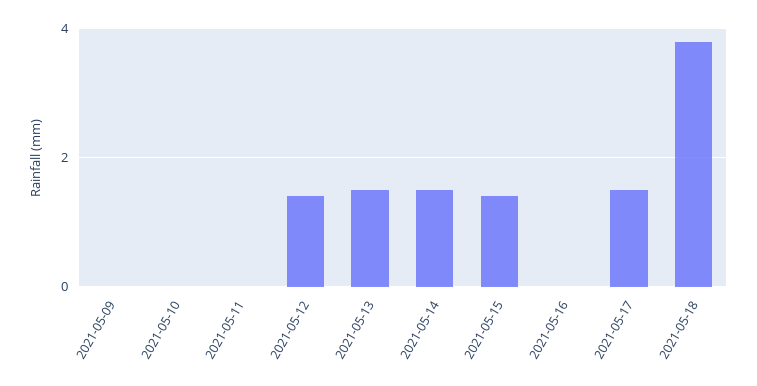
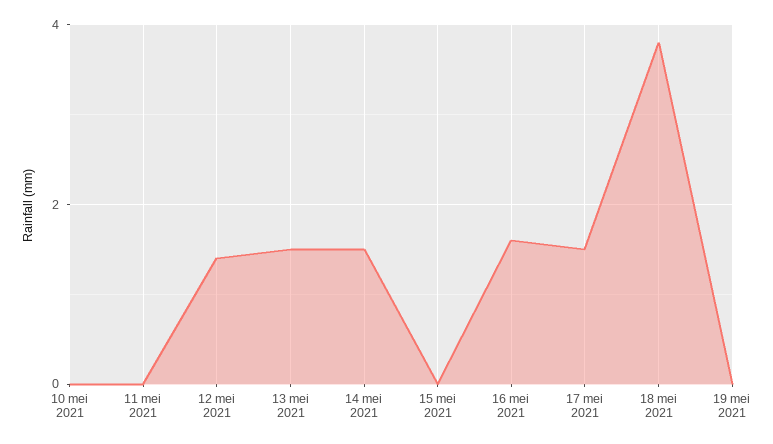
2021-05-09: 0 -> none
2021-05-15: 1.5 -> 0
2021-05-16: 0 -> 1.5
19 mei 2021: none -> 0

